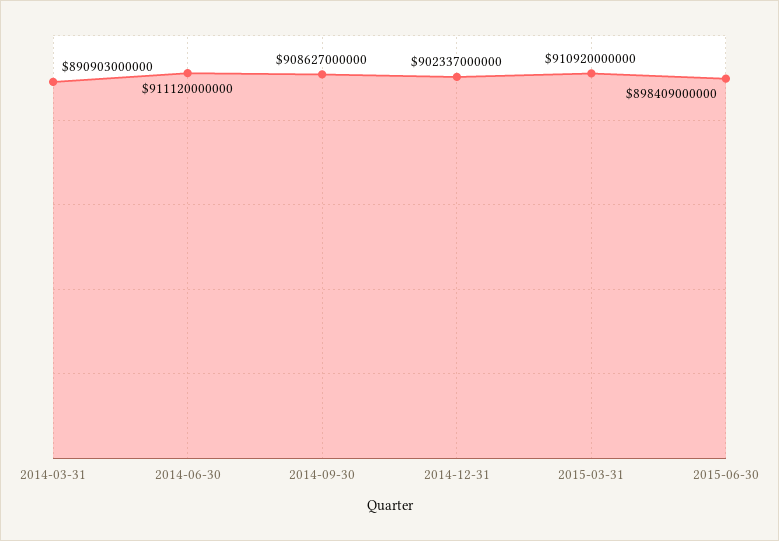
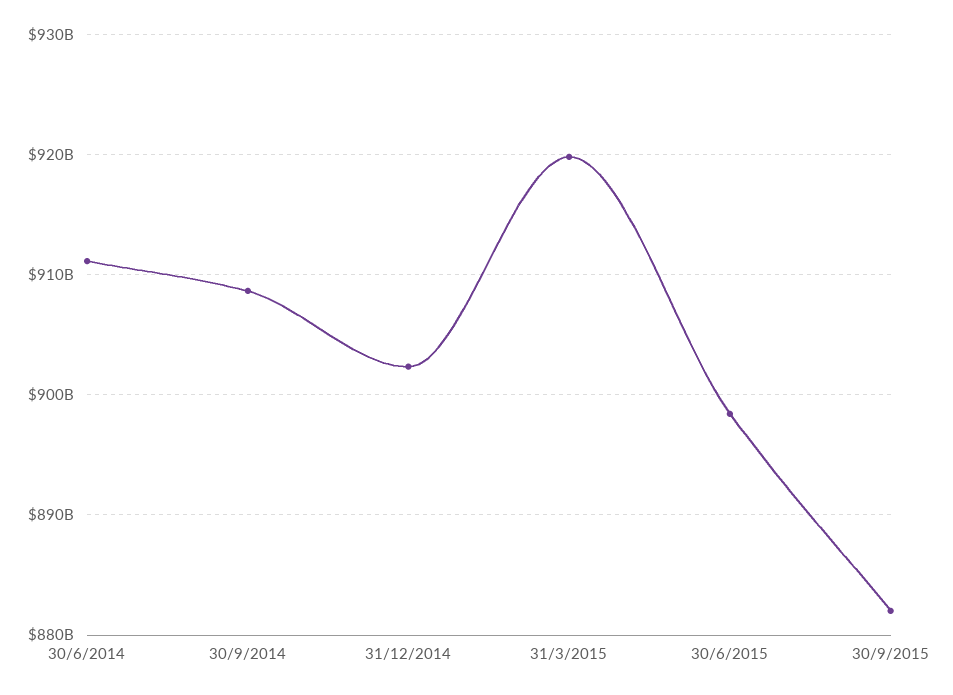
2014-03-31: 890903000000 -> none
2015-03-31: 910920000000 -> 920000000000
30/9/2015: none -> 882000000000

